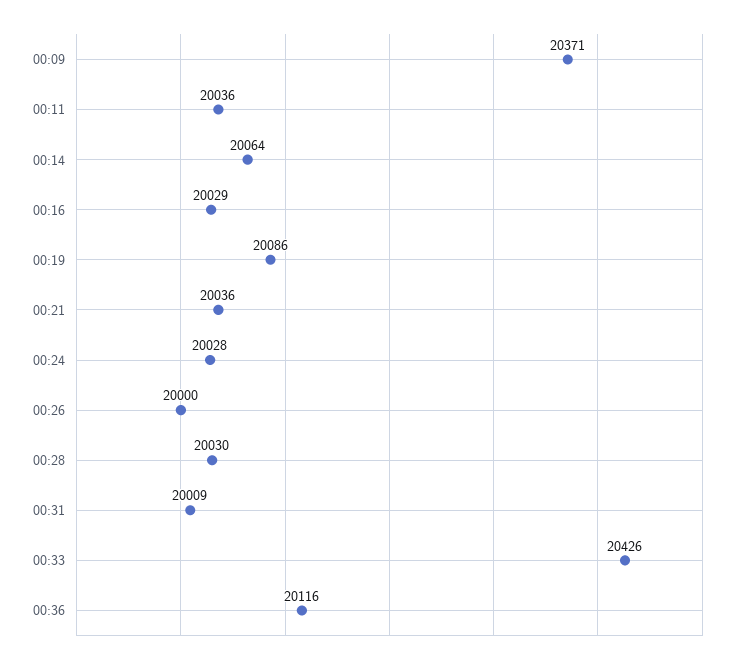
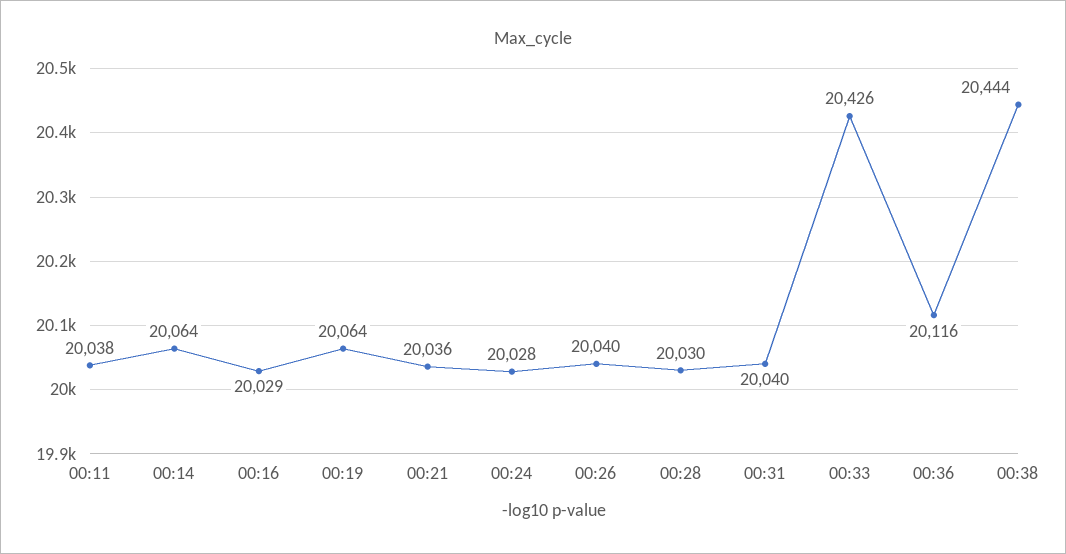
00:09: 20371 -> none
00:11: 20036 -> 20038
00:19: 20086 -> 20064
00:26: 20000 -> 20040
00:31: 20009 -> 20040
00:38: none -> 20444

